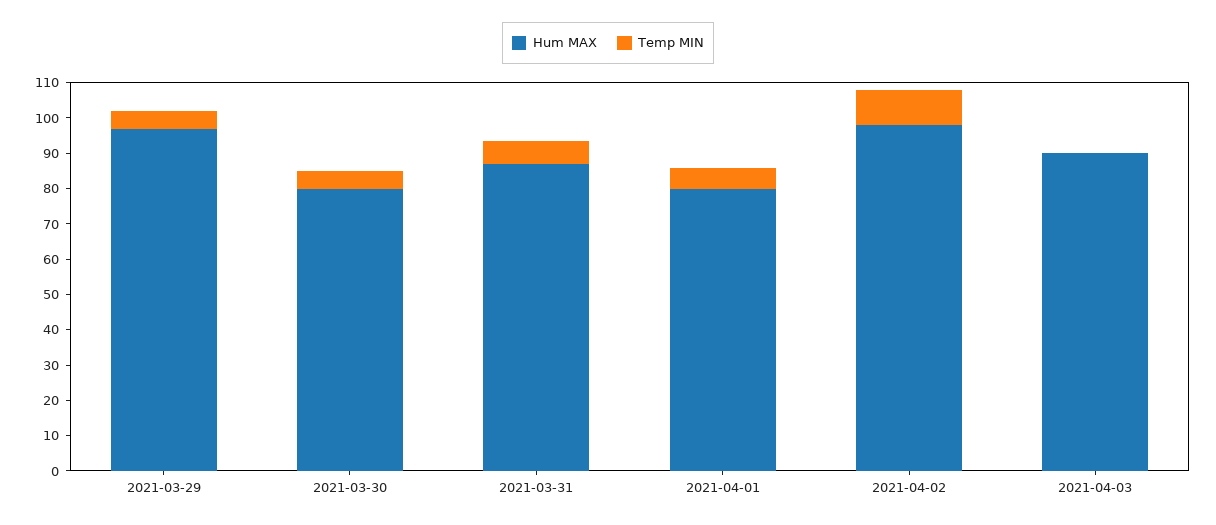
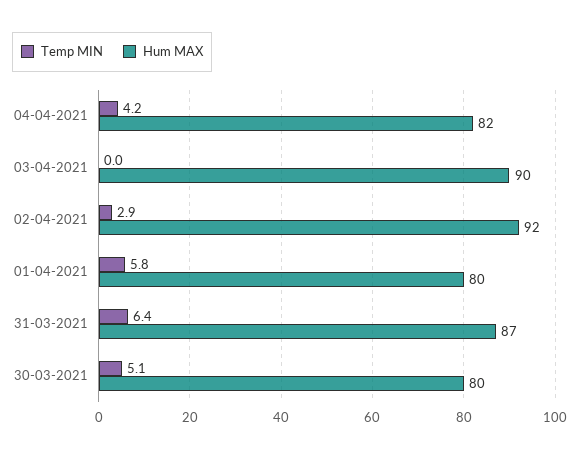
Hum MAX, 2021-03-29: 97.5 -> none
Temp MIN, 2021-03-29: 5 -> none
Hum MAX, 2021-04-02: 97.5 -> 92
Temp MIN, 2021-04-02: 10 -> 2.9
Temp MIN, 04-04-2021: none -> 4.2
Hum MAX, 04-04-2021: none -> 82

